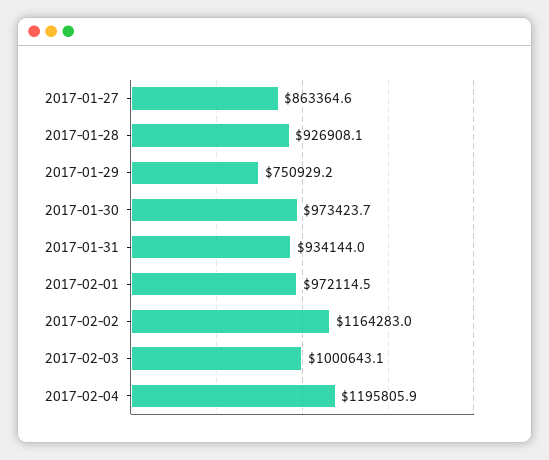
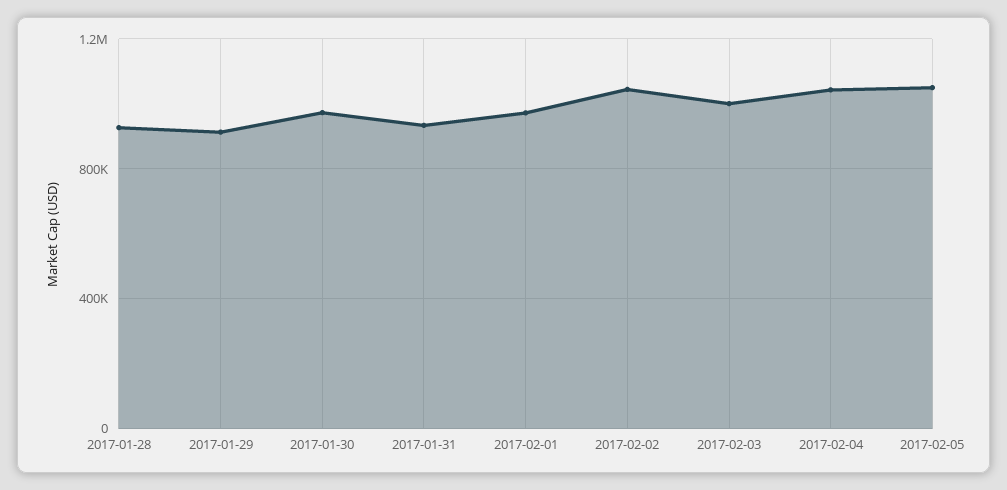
2017-01-27: 863364.6 -> none
2017-01-29: 750929.2 -> 900000
2017-02-02: 1164283 -> 1050000
2017-02-04: 1195805.9 -> 1050000
2017-02-05: none -> 1050000

